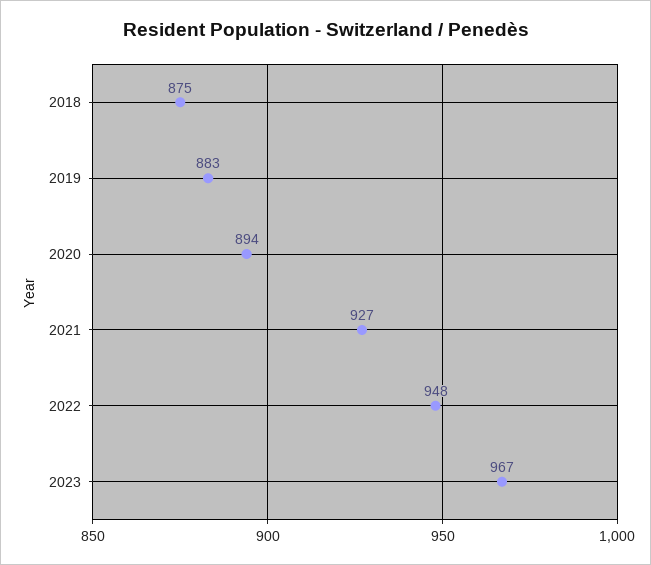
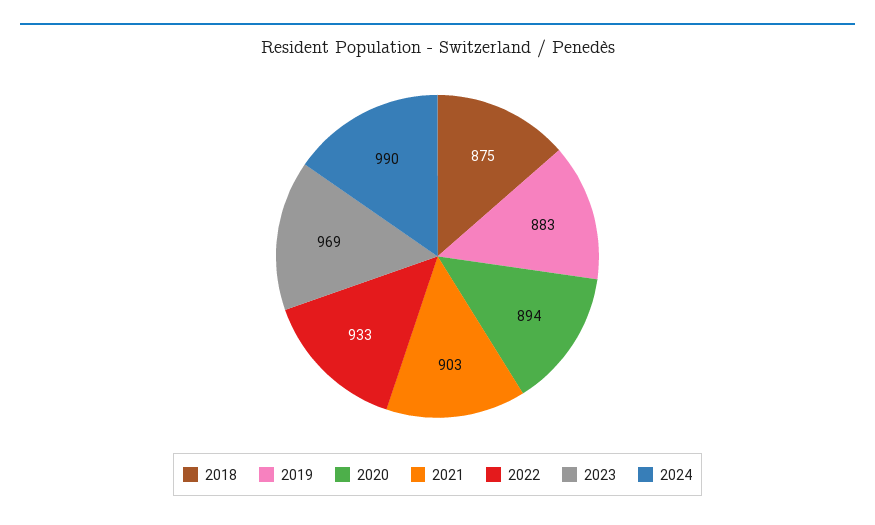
2021: 927 -> 903
2022: 948 -> 933
2023: 967 -> 969
2024: none -> 990

